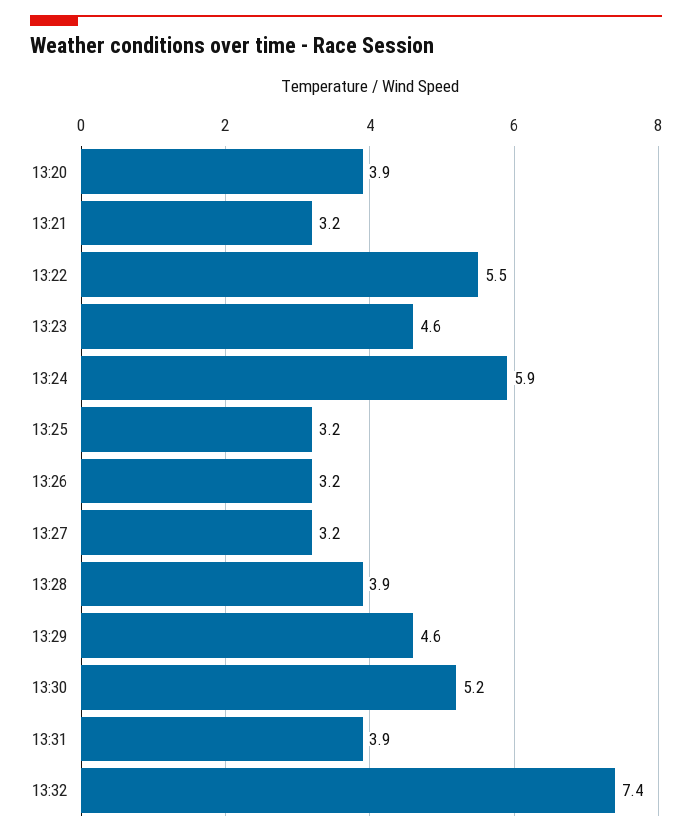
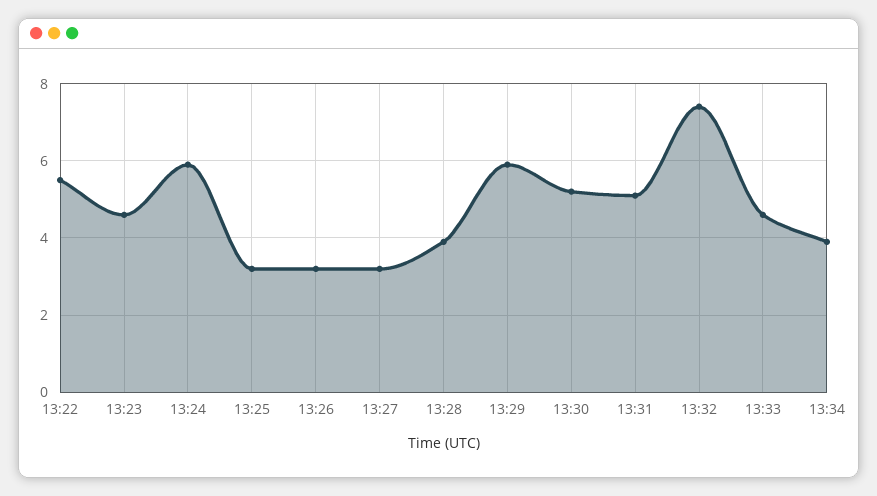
13:20: 3.9 -> none
13:21: 3.2 -> none
13:29: 4.6 -> 6
13:31: 3.9 -> 5
13:33: none -> 4.5
13:34: none -> 4

